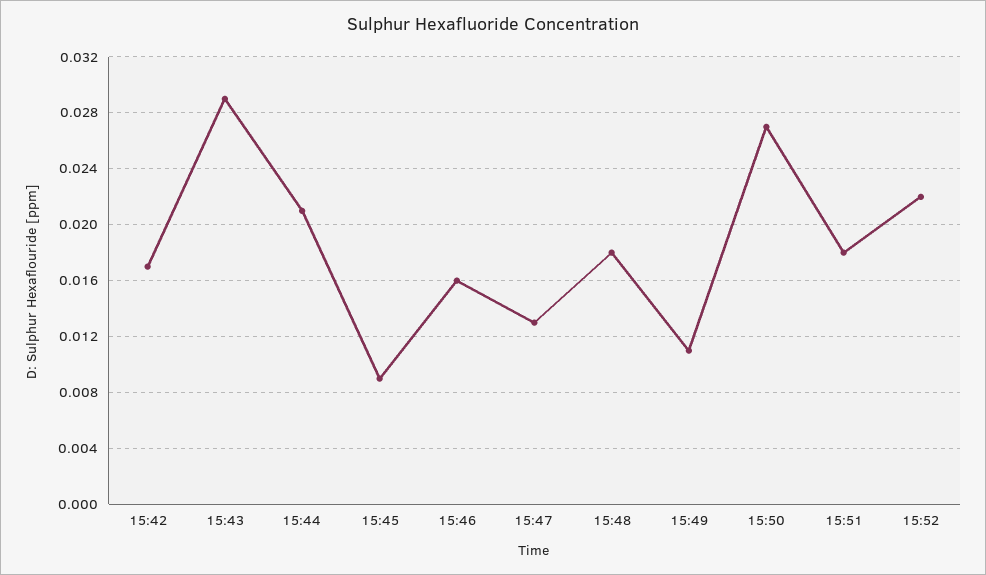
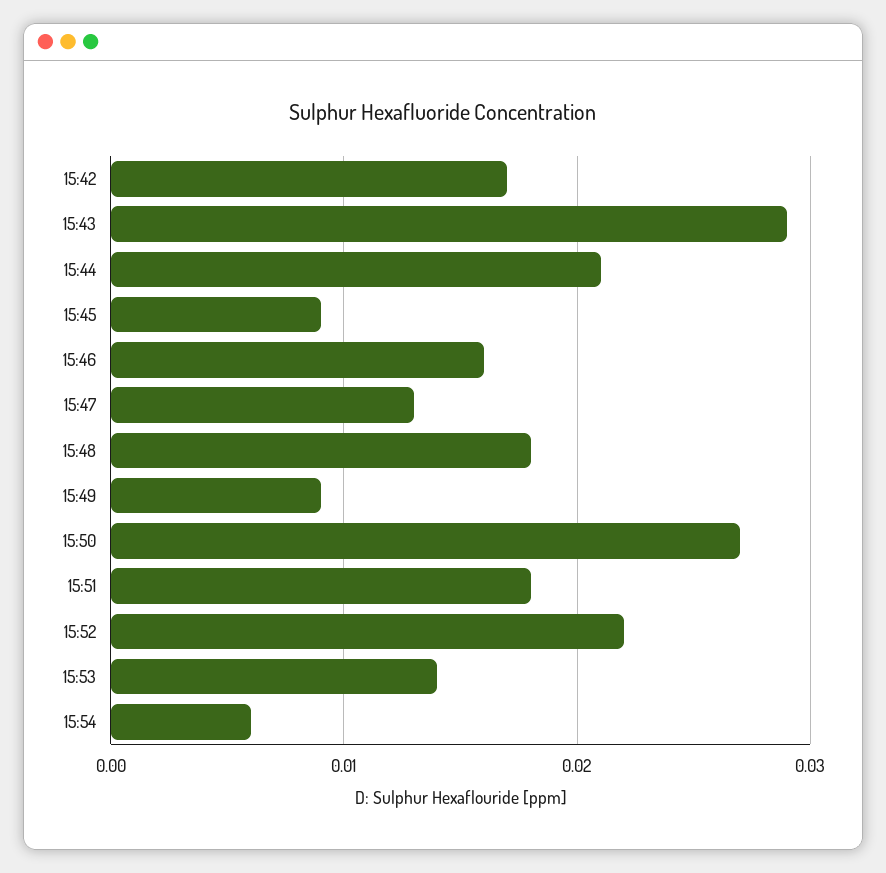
15:49: 0.011 -> 0.009
15:53: none -> 0.014
15:54: none -> 0.006

